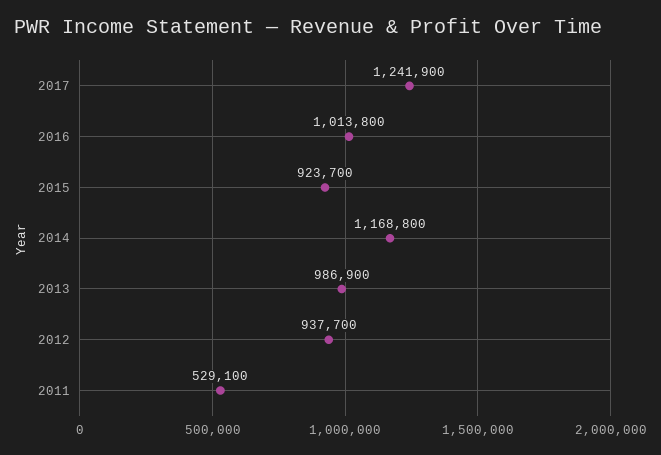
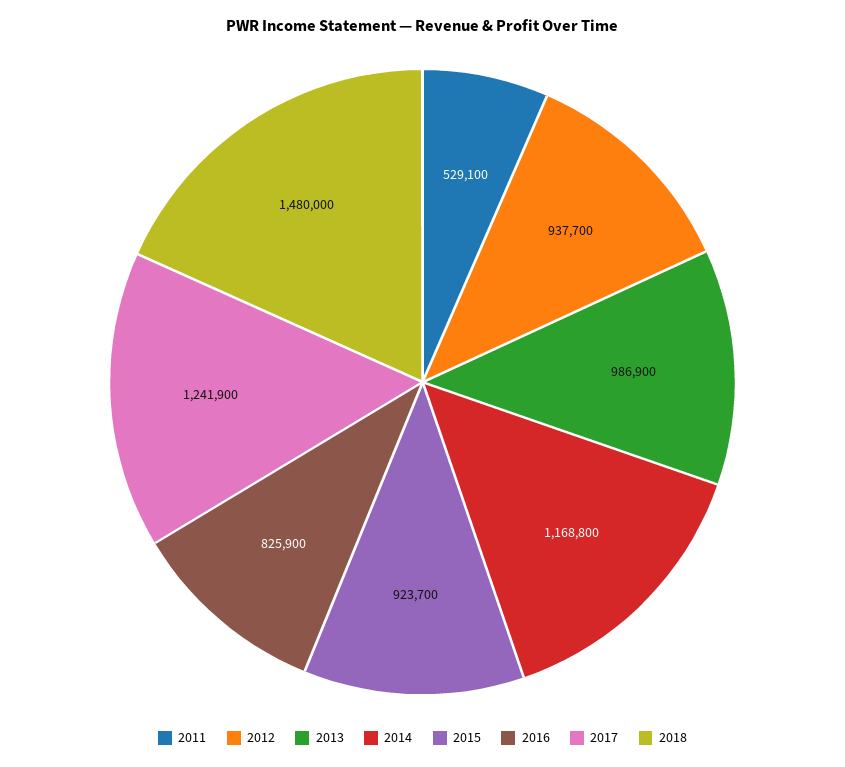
2016: 1013800 -> 825900
2018: none -> 1480000

